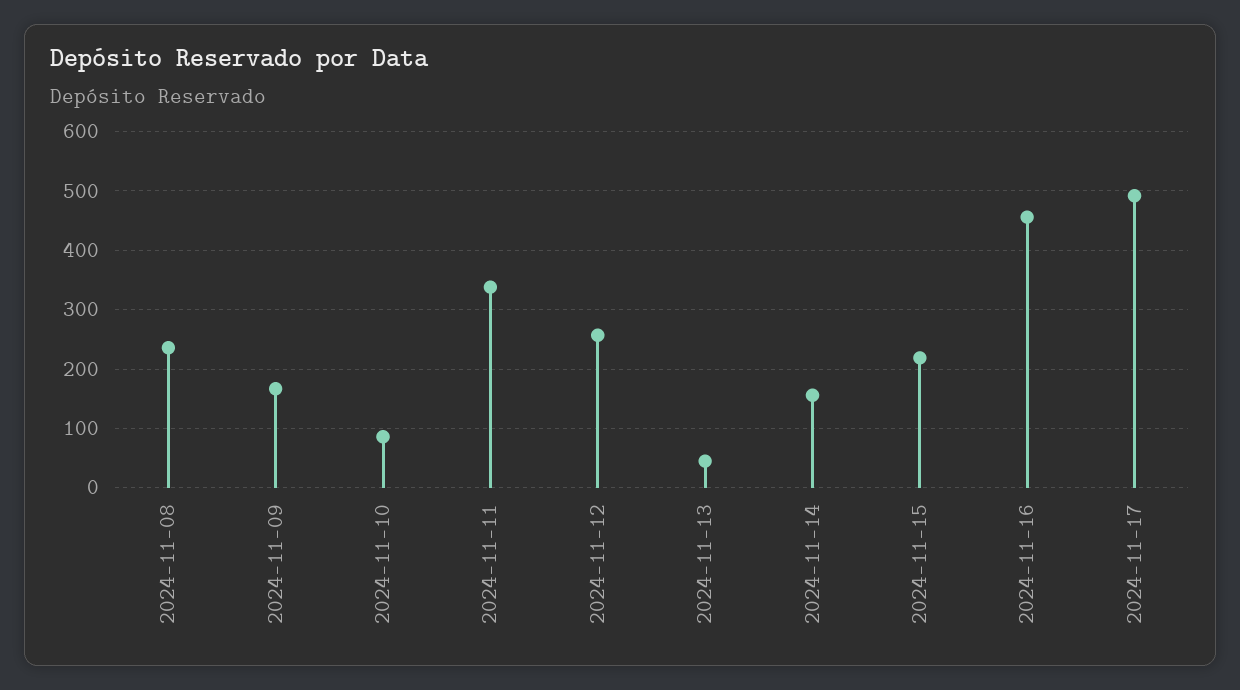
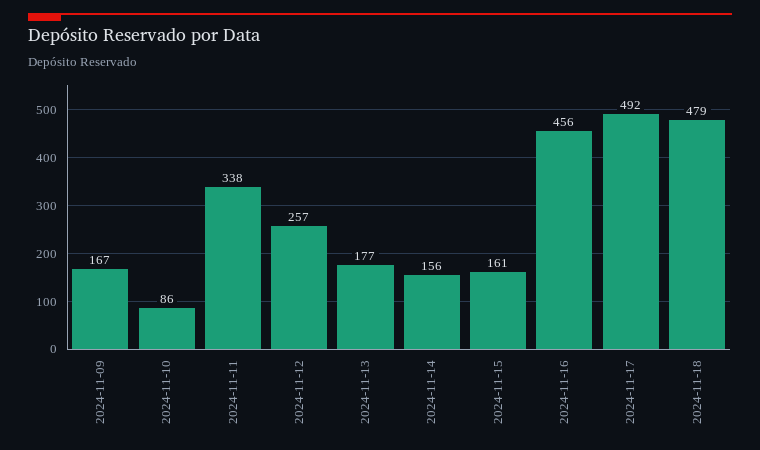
2024-11-08: 240 -> none
2024-11-13: 40 -> 177
2024-11-15: 220 -> 161
2024-11-18: none -> 479

